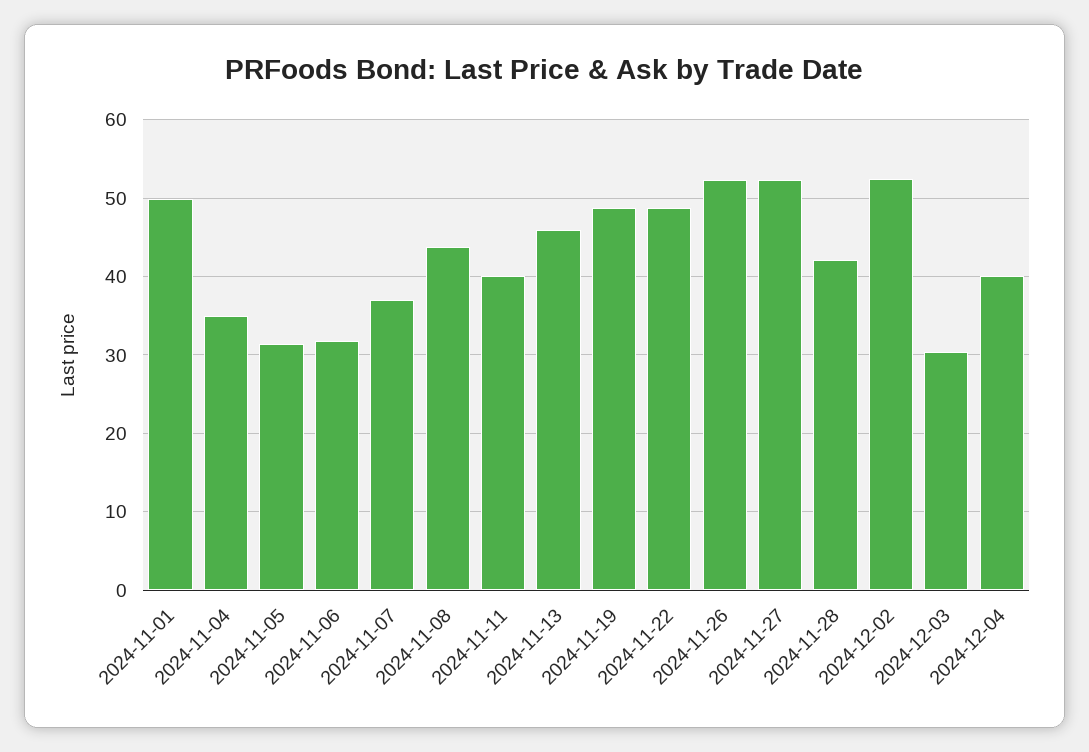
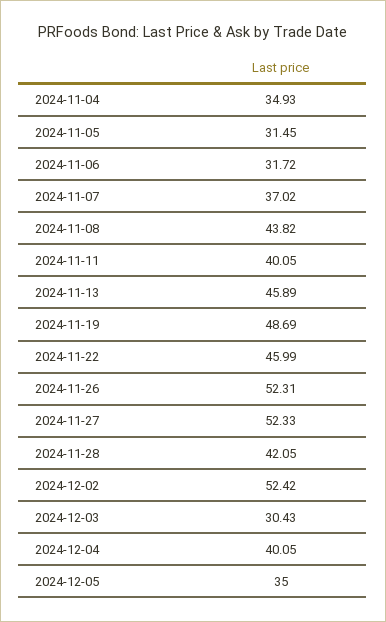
2024-11-01: 50 -> none
2024-11-22: 49 -> 45.99
2024-12-05: none -> 35

